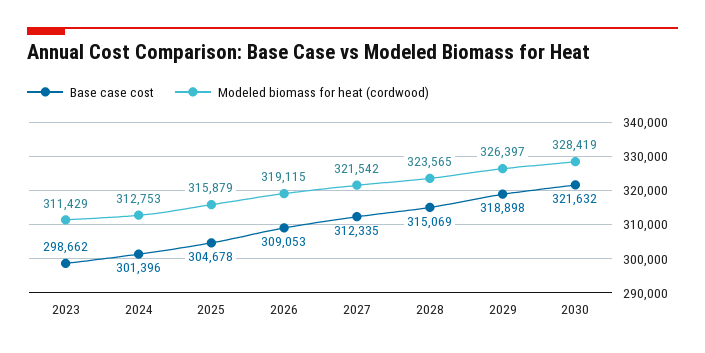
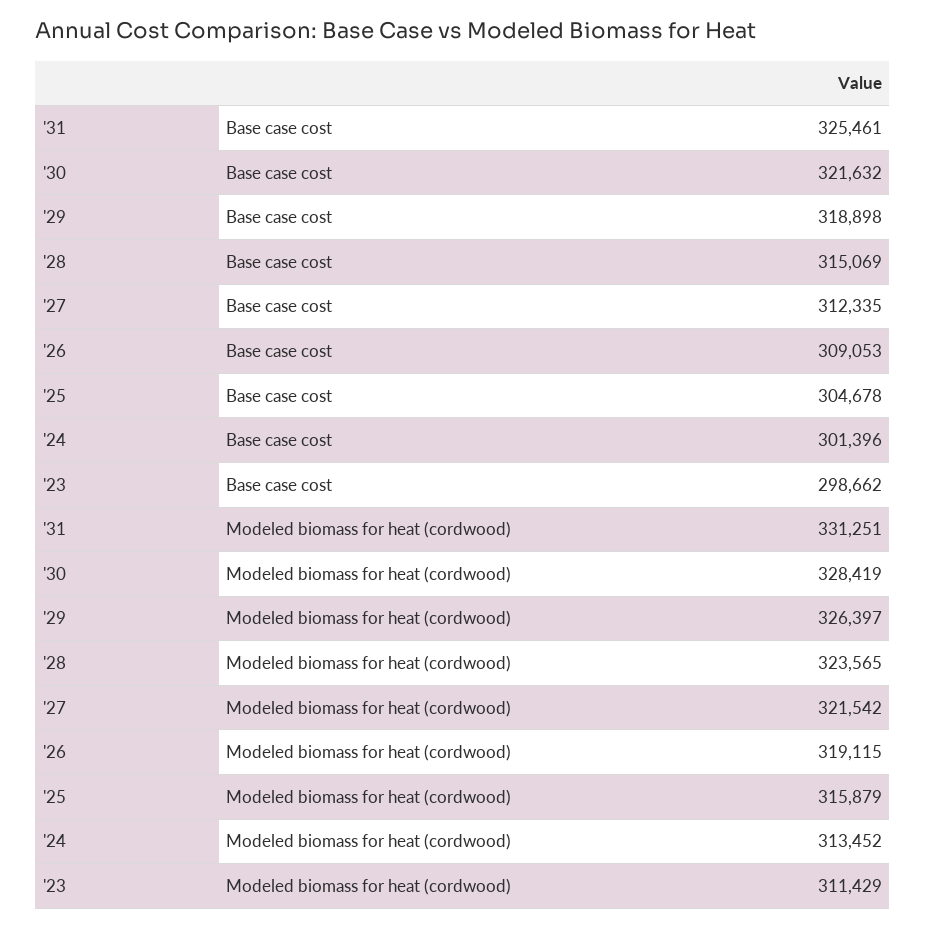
Modeled biomass for heat (cordwood), 2024: 312753 -> 313452
Base case cost, '31: none -> 325461
Modeled biomass for heat (cordwood), '31: none -> 331251

